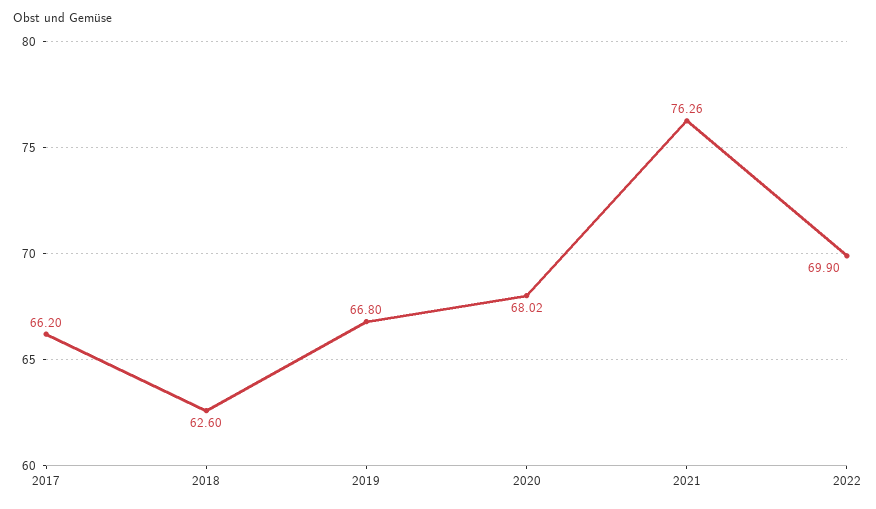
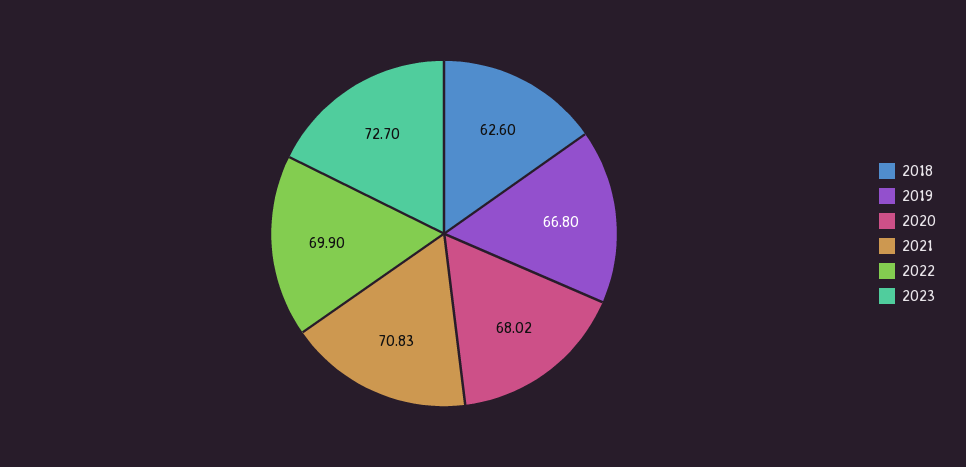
2017: 66.2 -> none
2021: 76.26 -> 70.83
2023: none -> 72.7

